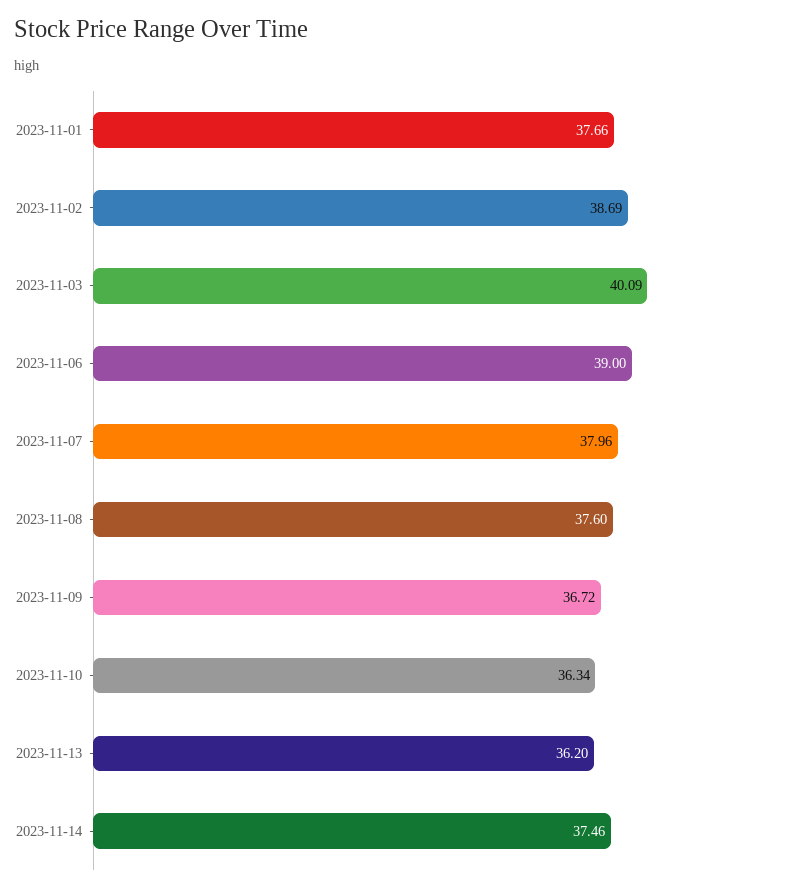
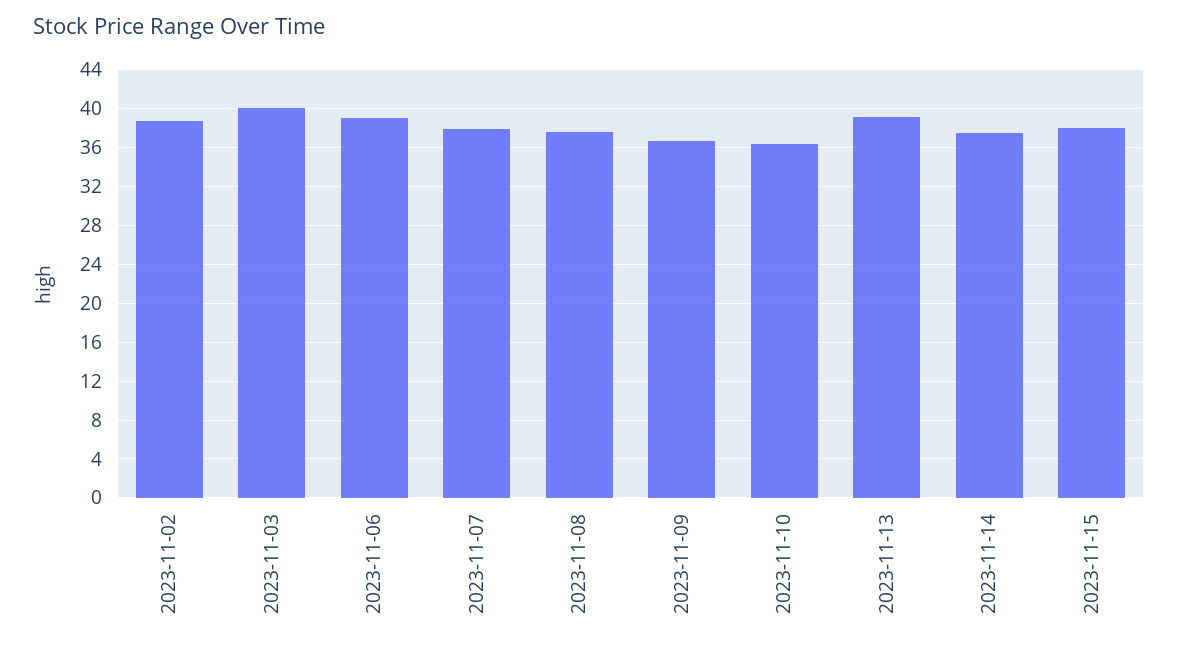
2023-11-01: 37.66 -> none
2023-11-13: 36.2 -> 39
2023-11-15: none -> 38

